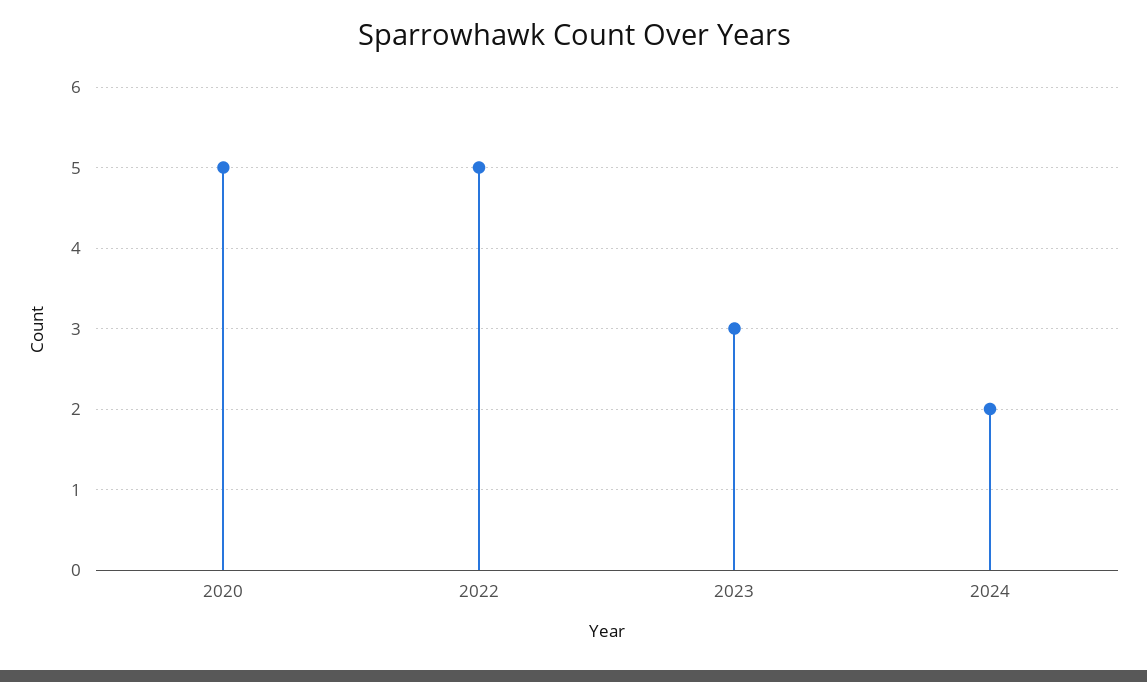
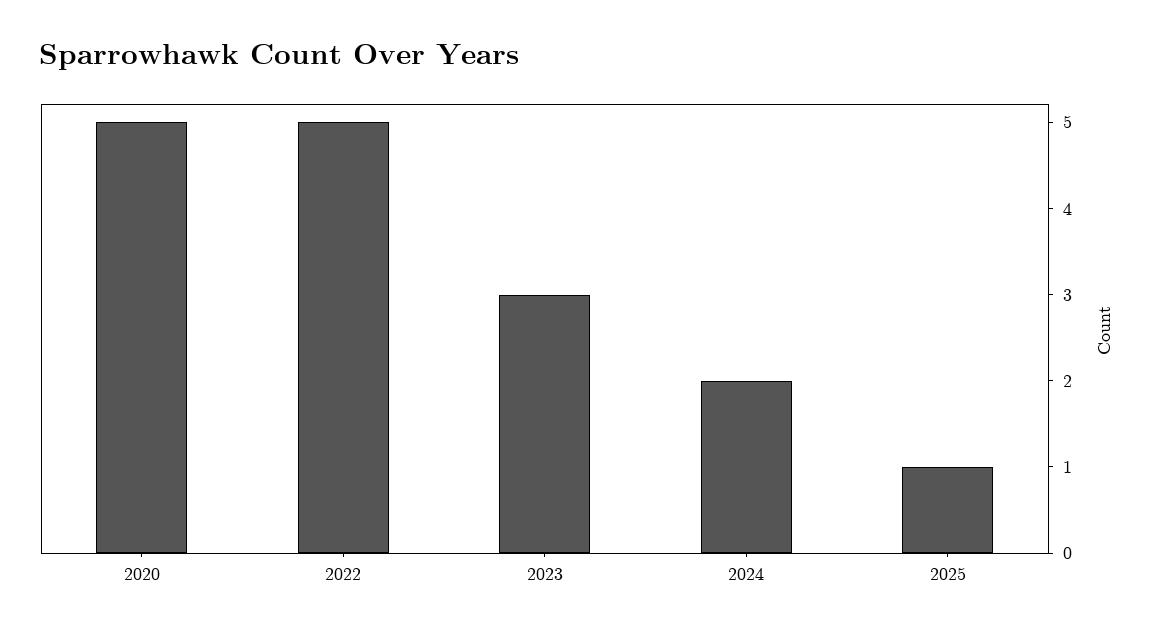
2025: none -> 1

